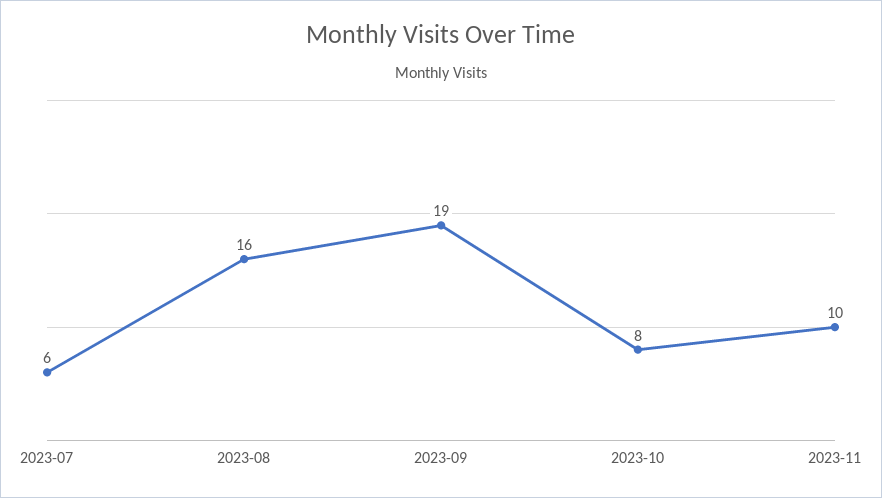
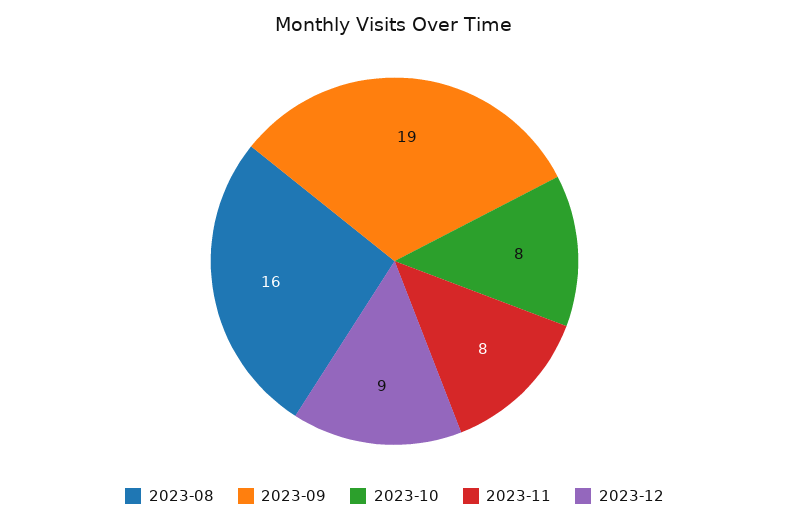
2023-07: 6 -> none
2023-11: 10 -> 8
2023-12: none -> 9

